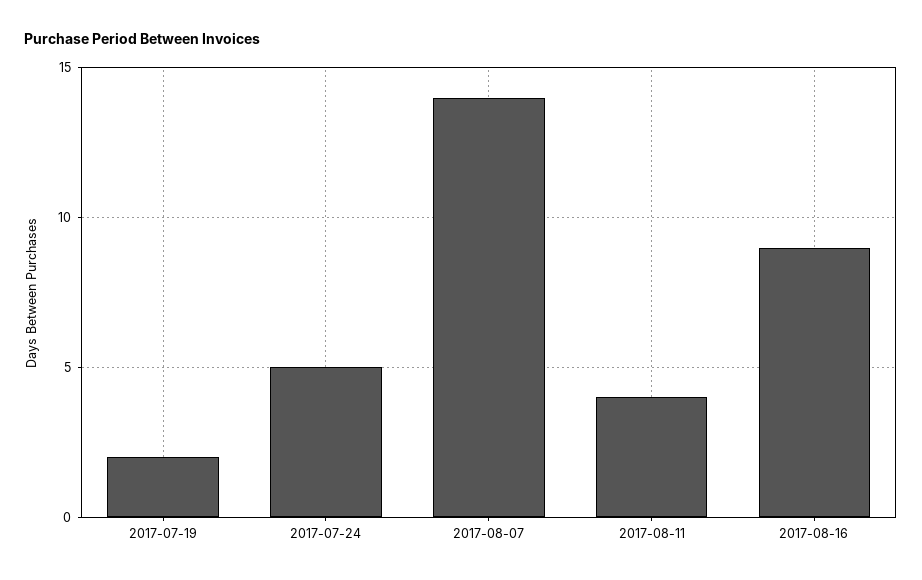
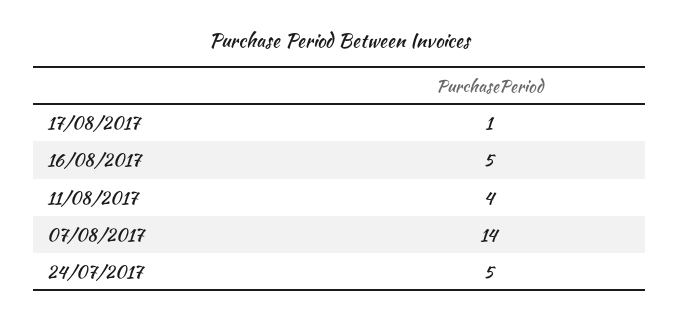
2017-07-19: 2 -> none
2017-08-16: 9 -> 5
17/08/2017: none -> 1

